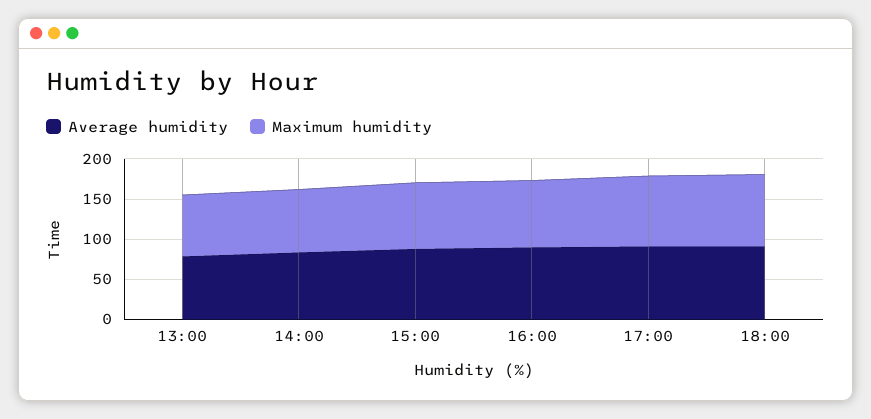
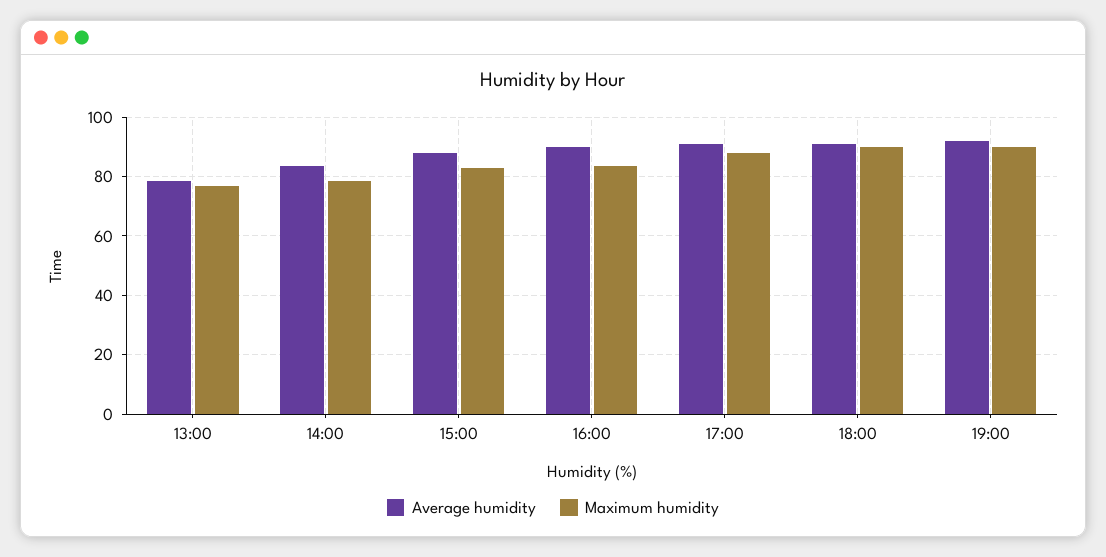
Average humidity, 19:00: none -> 92.5
Maximum humidity, 19:00: none -> 90

